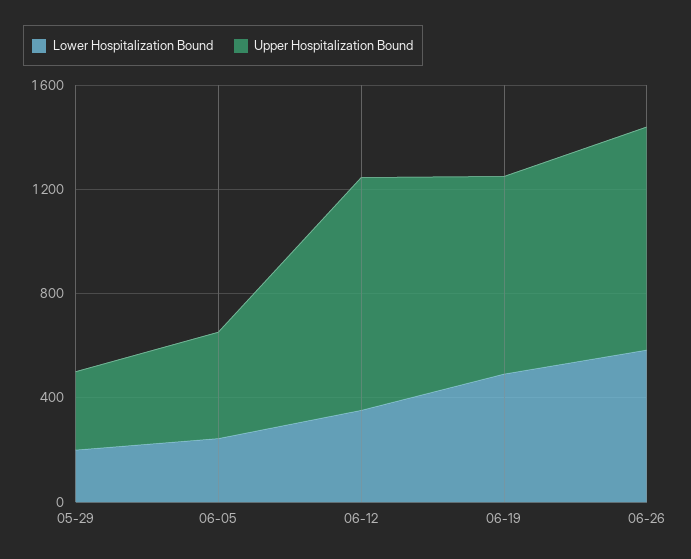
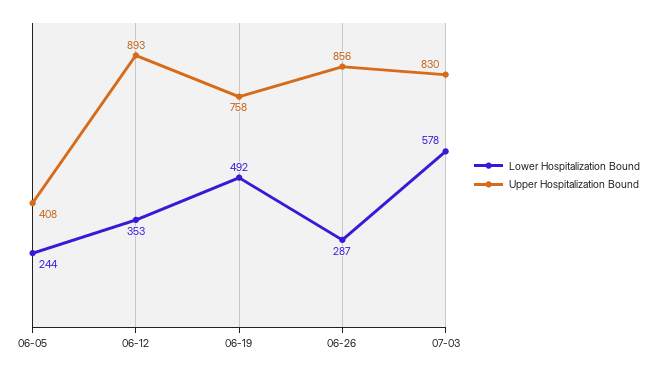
Lower Hospitalization Bound, 05-29: 200 -> none
Upper Hospitalization Bound, 05-29: 300 -> none
Lower Hospitalization Bound, 06-26: 600 -> 287
Lower Hospitalization Bound, 07-03: none -> 578
Upper Hospitalization Bound, 07-03: none -> 830

